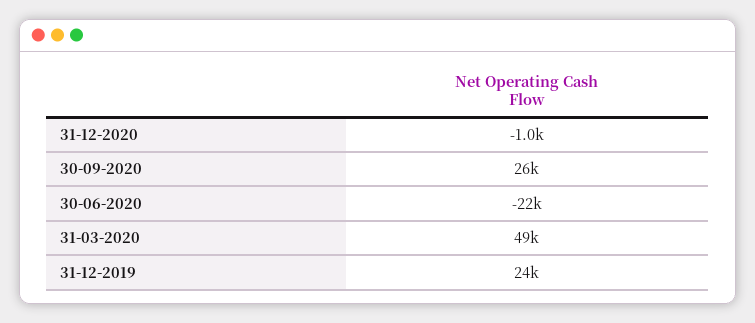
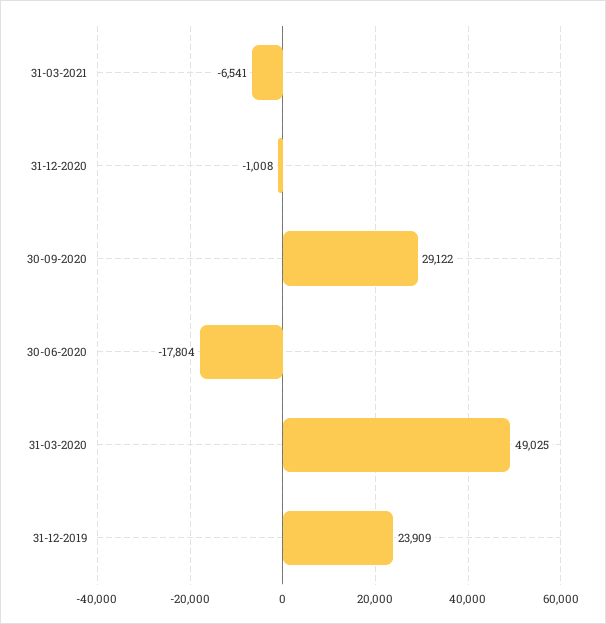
30-09-2020: 26000 -> 29122
30-06-2020: -22000 -> -17804
31-03-2021: none -> -6541

